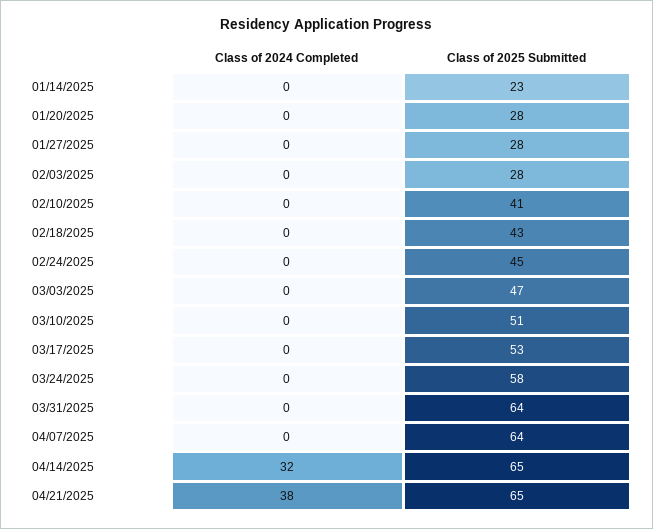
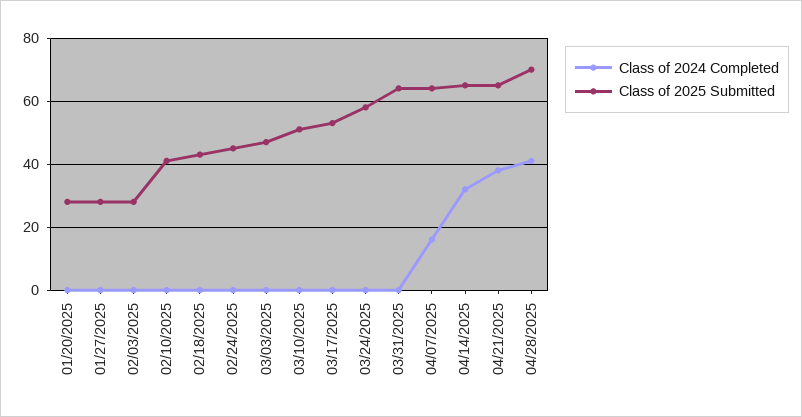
Class of 2024 Completed, 01/14/2025: 0 -> none
Class of 2025 Submitted, 01/14/2025: 23 -> none
Class of 2024 Completed, 04/07/2025: 0 -> 15
Class of 2024 Completed, 04/28/2025: none -> 40
Class of 2025 Submitted, 04/28/2025: none -> 70

